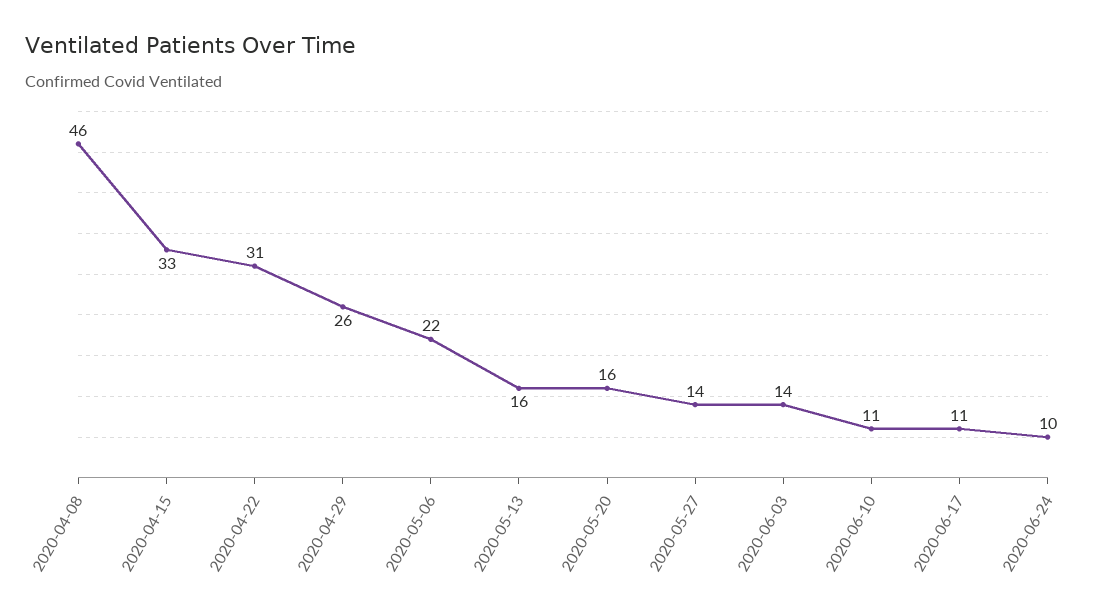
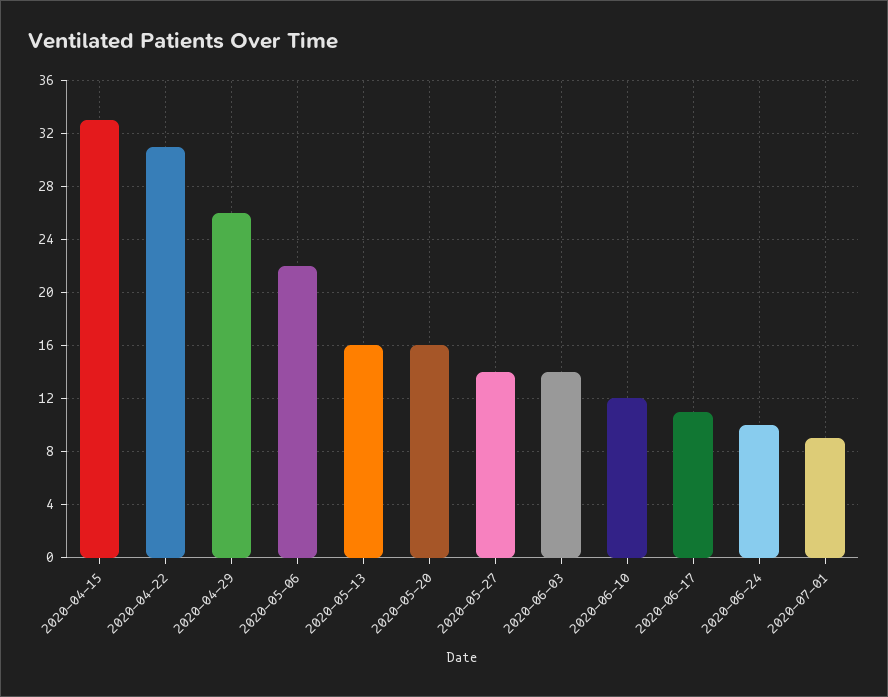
2020-04-08: 46 -> none
2020-06-10: 11 -> 12
2020-07-01: none -> 9

